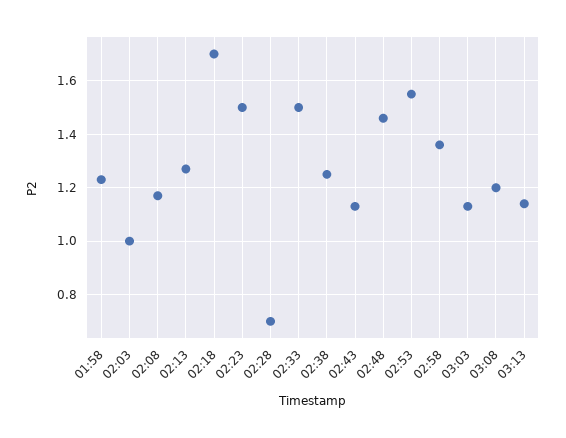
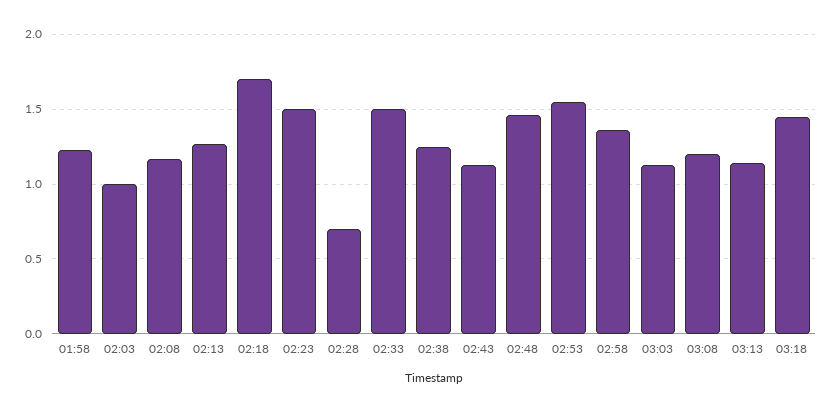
03:18: none -> 1.45

